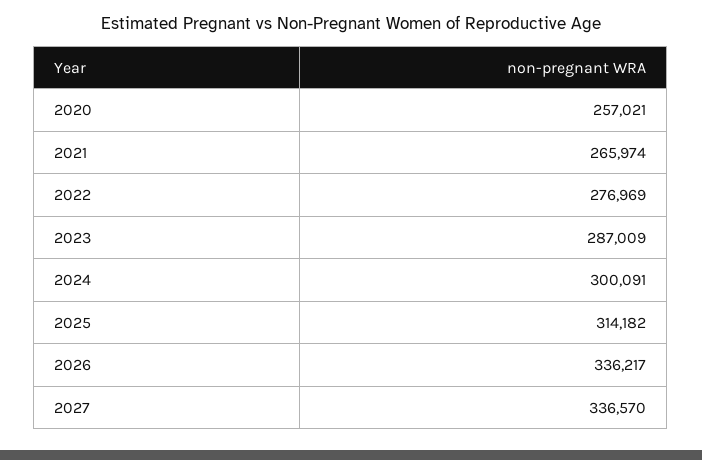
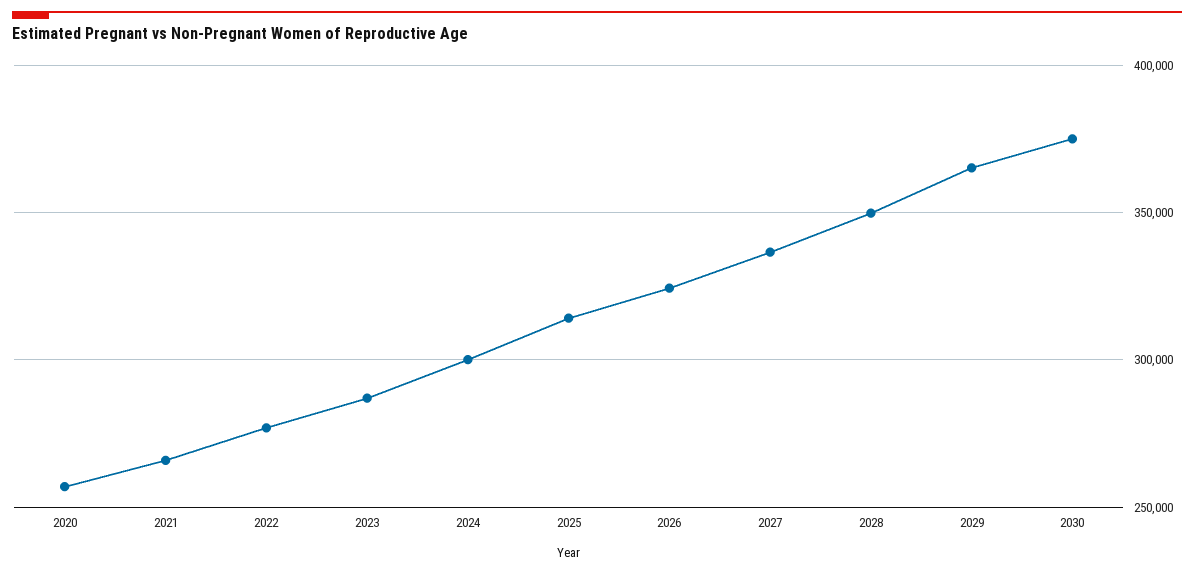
2026: 336217 -> 325000
2028: none -> 350000
2029: none -> 365000
2030: none -> 375000

